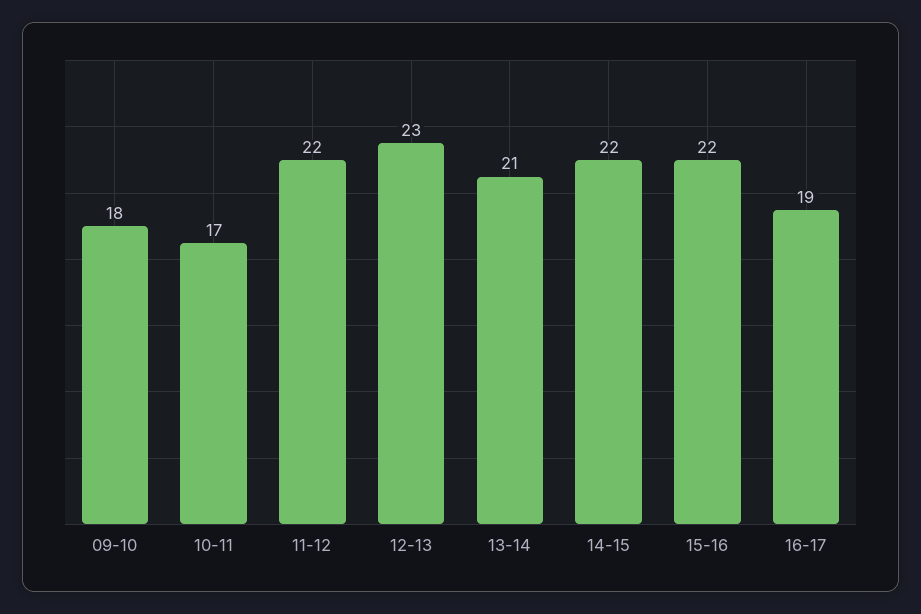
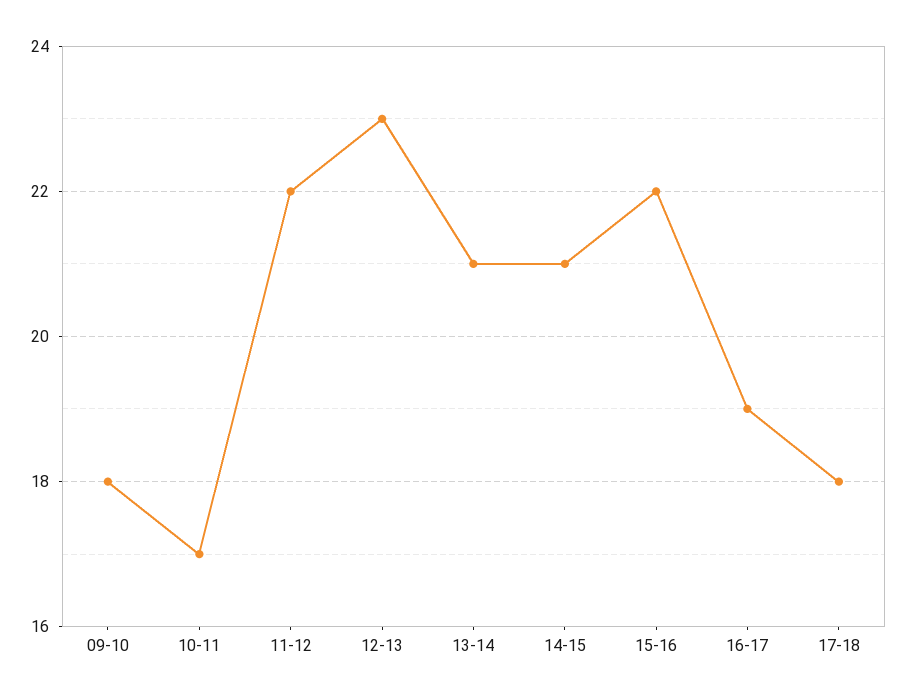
14-15: 22 -> 21
17-18: none -> 18

